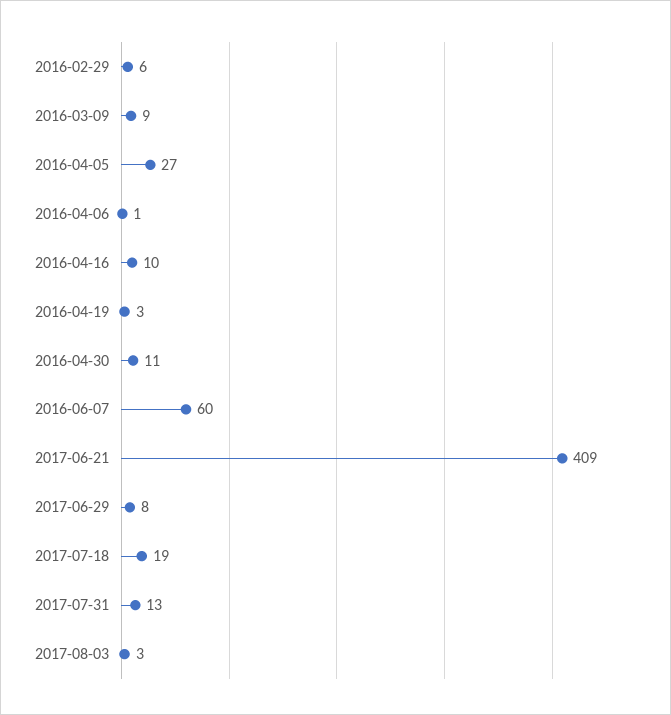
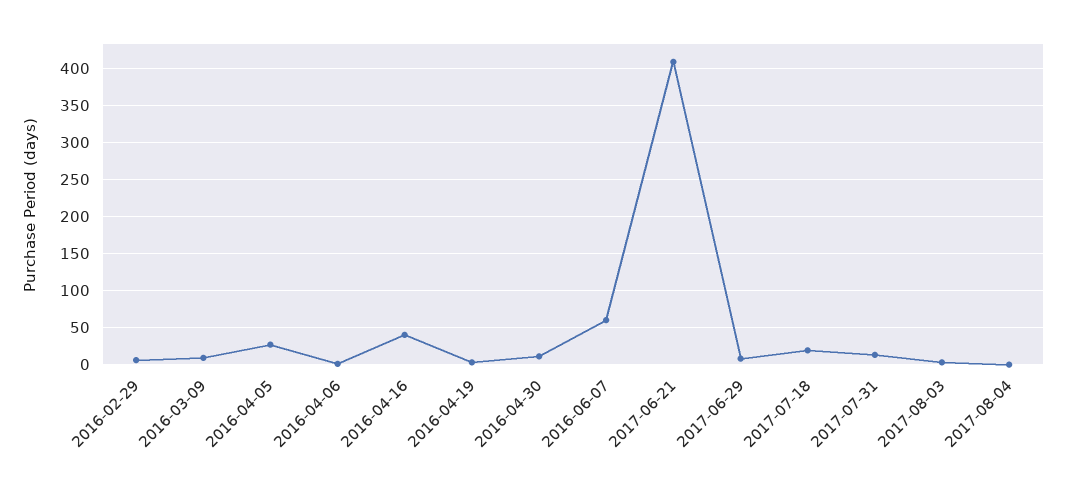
2016-04-16: 10 -> 40
2017-08-04: none -> 0

